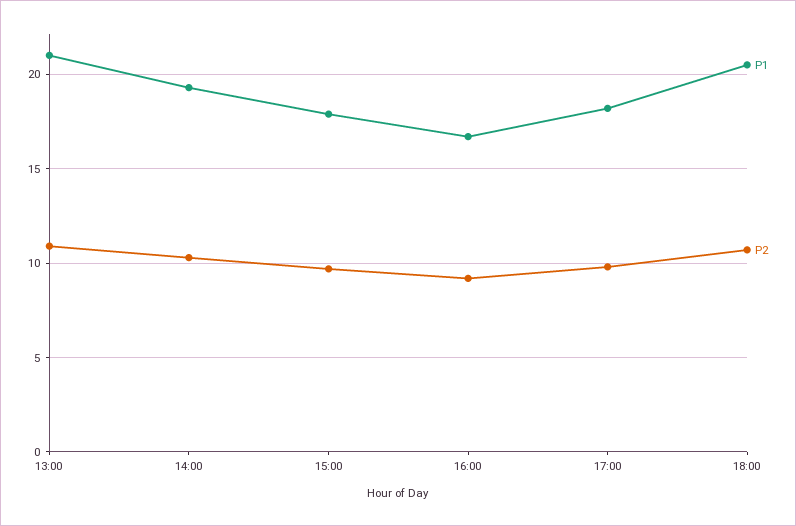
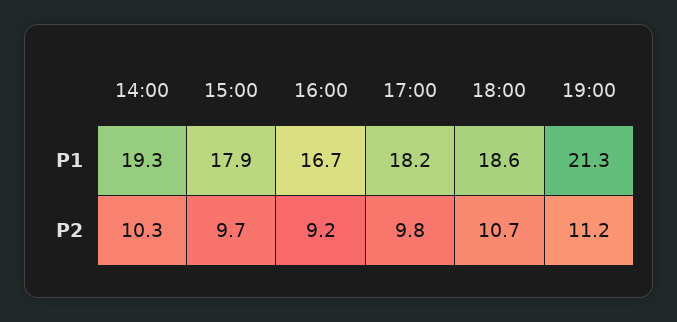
P1, 13:00: 21 -> none
P2, 13:00: 11 -> none
P1, 18:00: 20.5 -> 18.6
P1, 19:00: none -> 21.3
P2, 19:00: none -> 11.2

